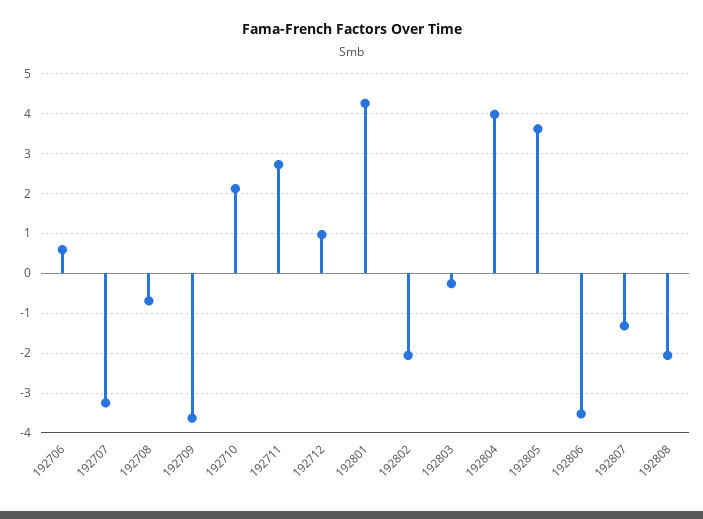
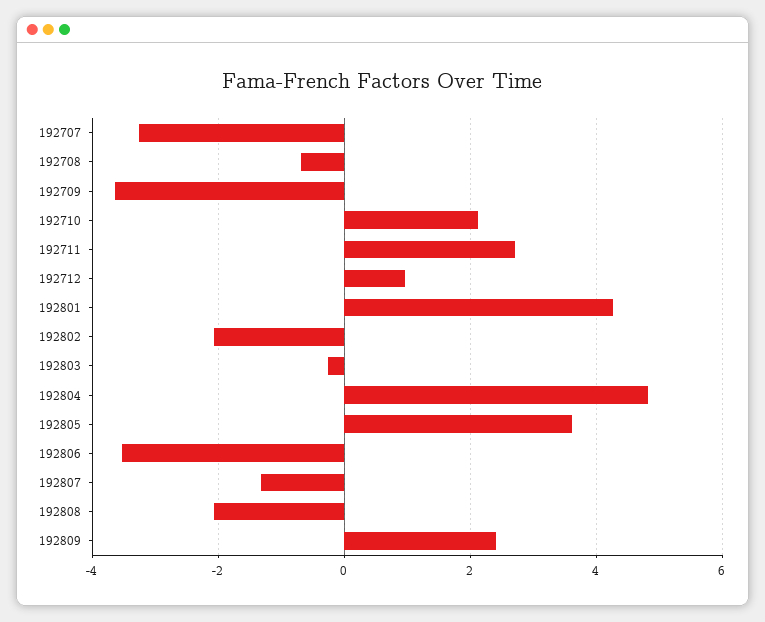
192706: 0.6 -> none
192804: 4 -> 4.8
192809: none -> 2.4

